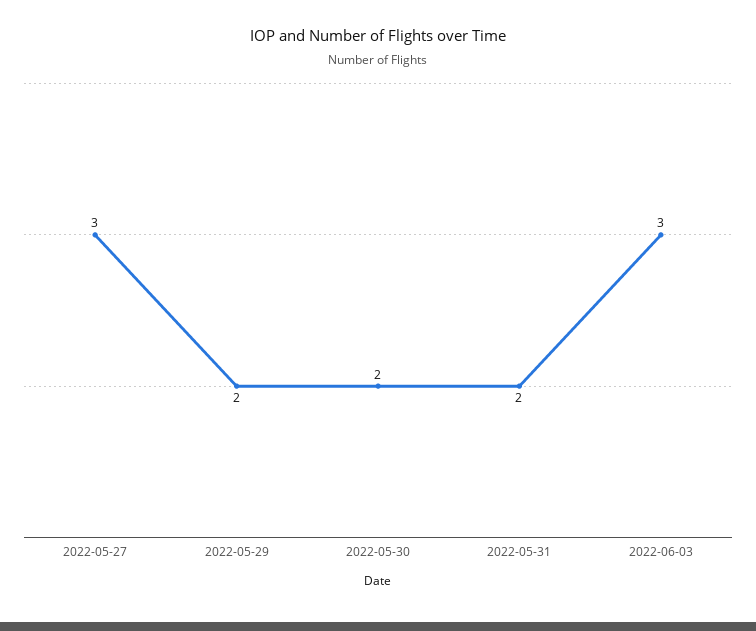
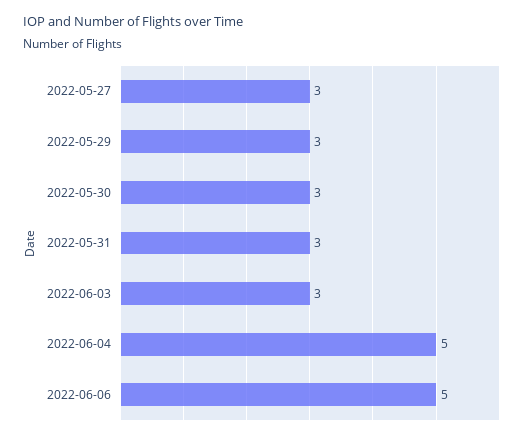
2022-05-29: 2 -> 3
2022-05-30: 2 -> 3
2022-05-31: 2 -> 3
2022-06-04: none -> 5
2022-06-06: none -> 5

